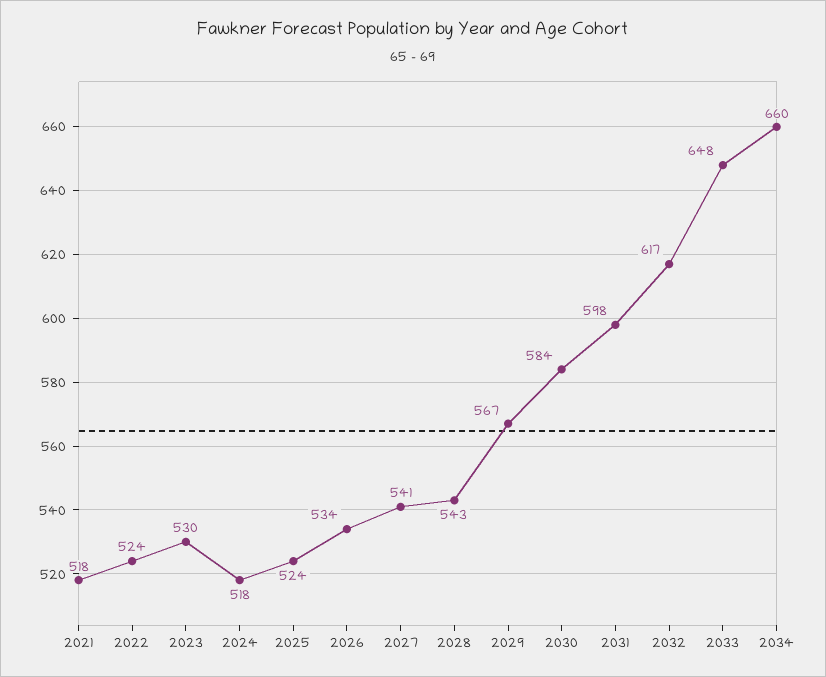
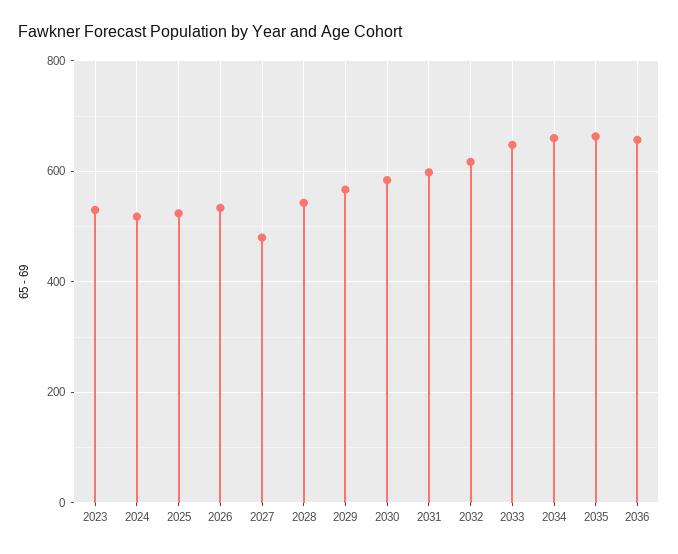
2021: 518 -> none
2022: 524 -> none
2027: 541 -> 480
2035: none -> 660
2036: none -> 660

